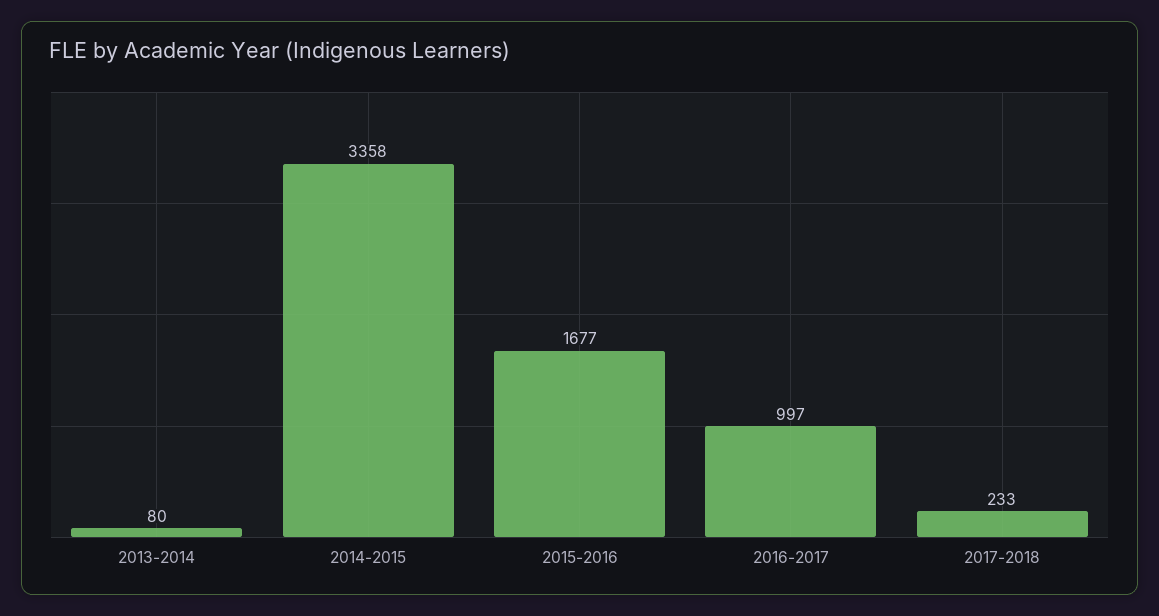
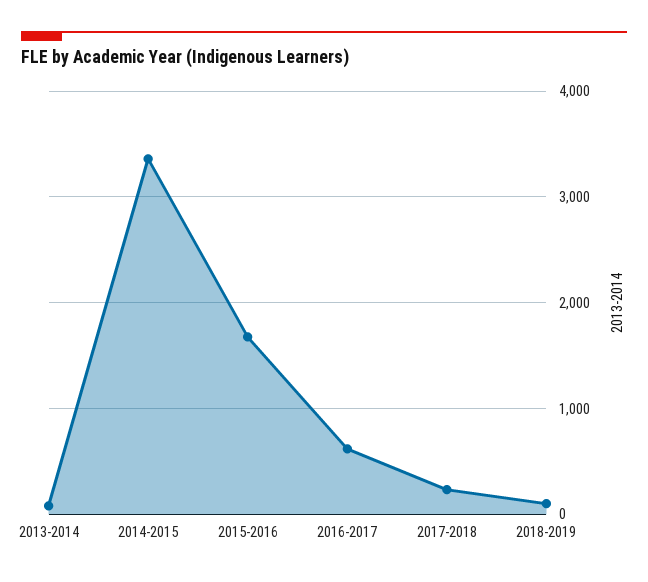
2016-2017: 997 -> 600
2018-2019: none -> 100

